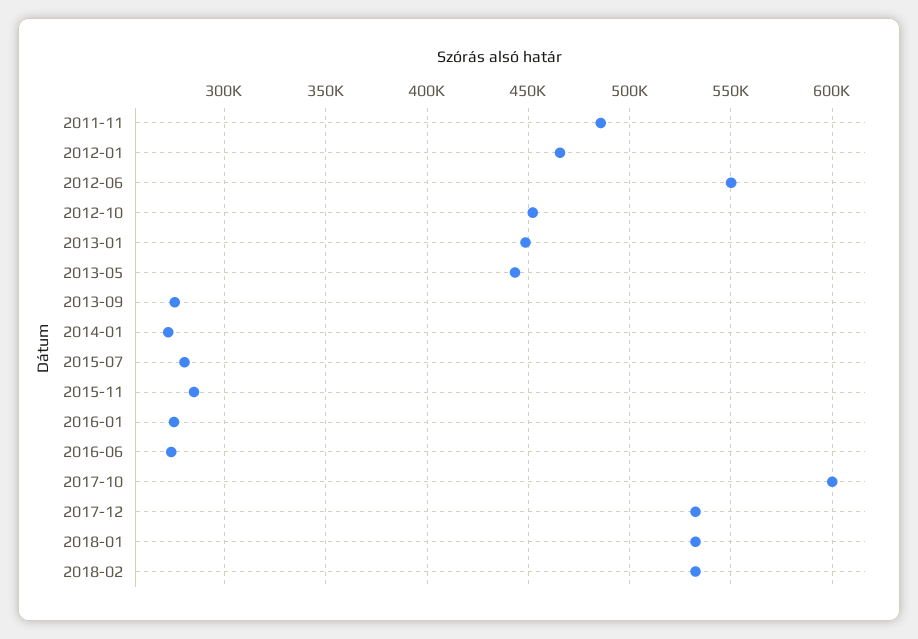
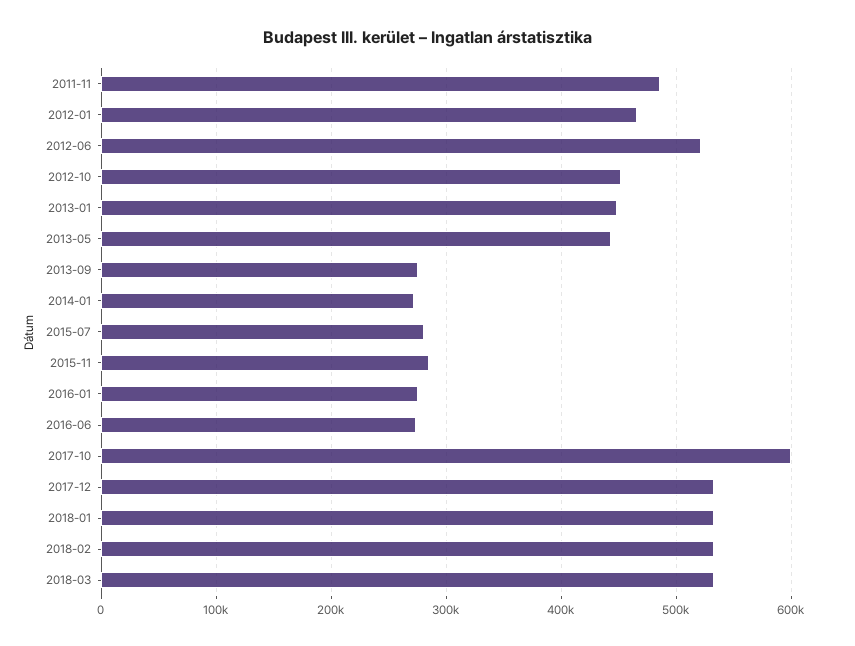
2012-06: 550000 -> 520000
2018-03: none -> 530000

